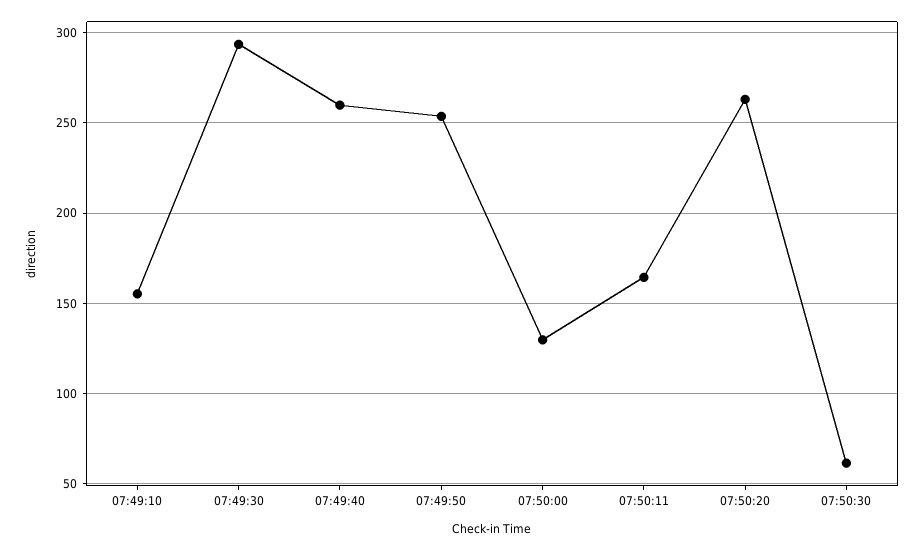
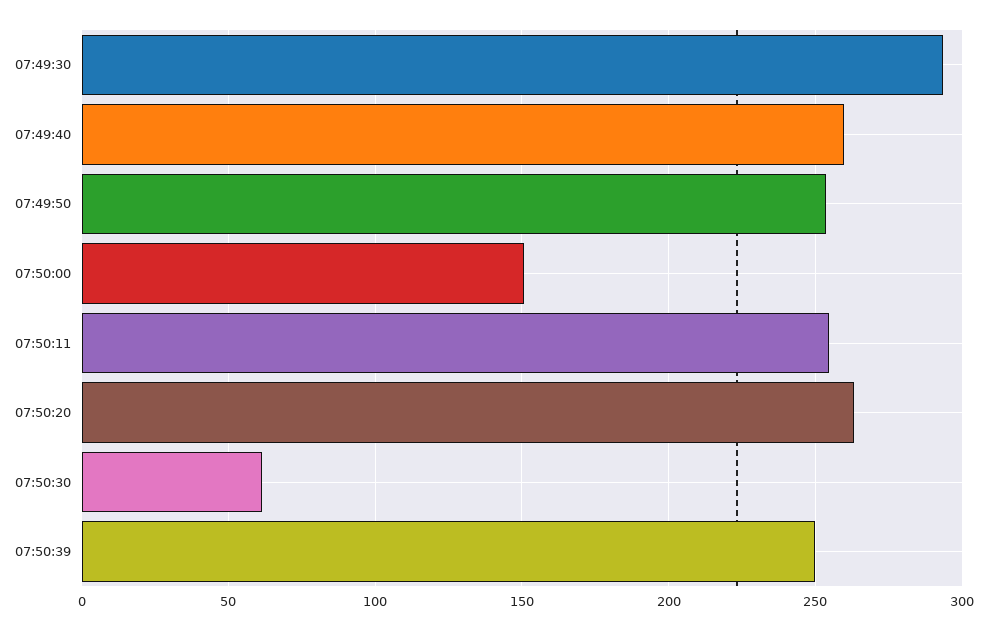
07:49:10: 155 -> none
07:50:00: 130 -> 150
07:50:11: 165 -> 255
07:50:39: none -> 250

